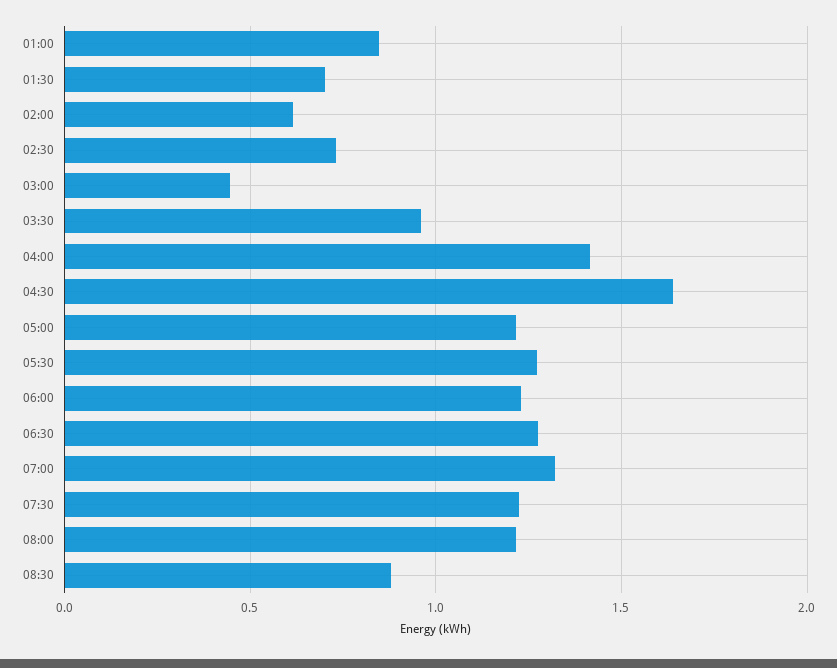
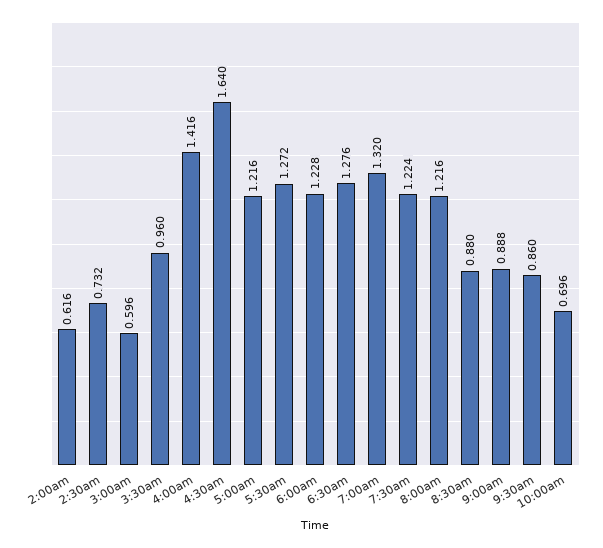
01:00: 0.85 -> none
01:30: 0.7 -> none
03:00: 0.45 -> 0.596
9:00am: none -> 0.888
9:30am: none -> 0.86
10:00am: none -> 0.696

